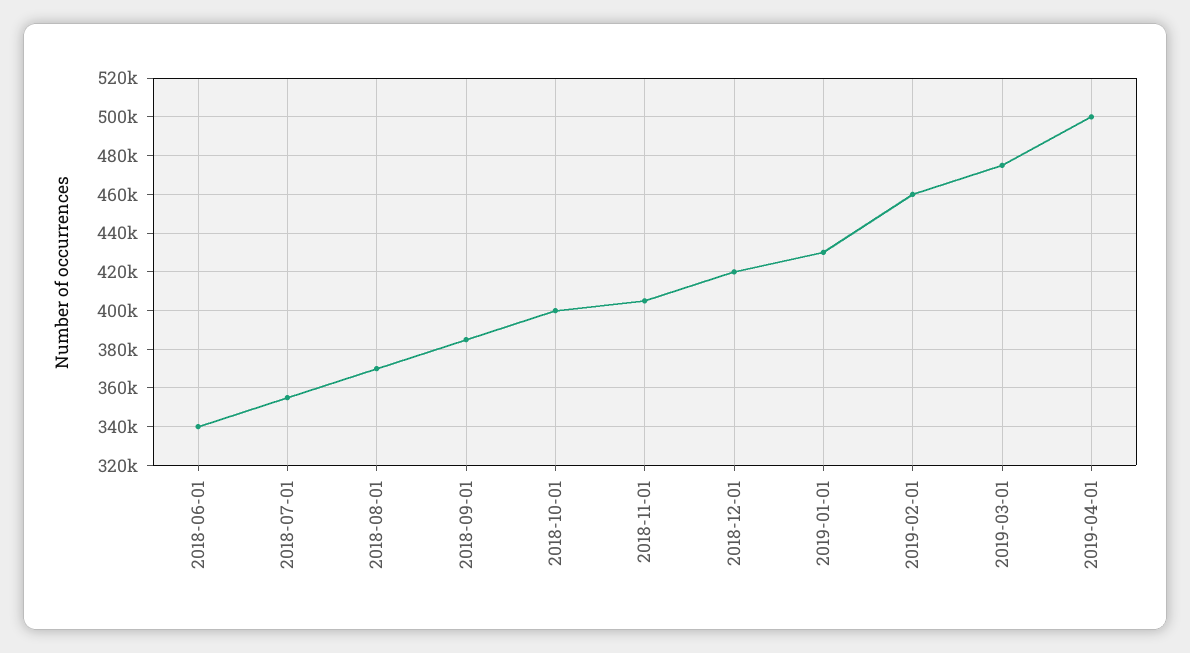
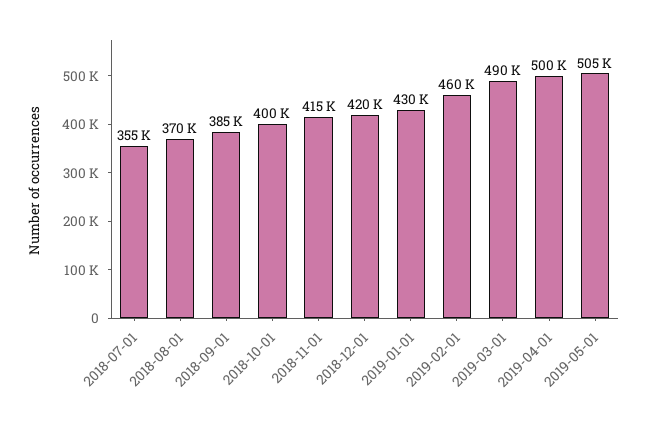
2018-06-01: 340000 -> none
2018-11-01: 405000 -> 415000
2019-03-01: 475000 -> 490000
2019-05-01: none -> 505000

